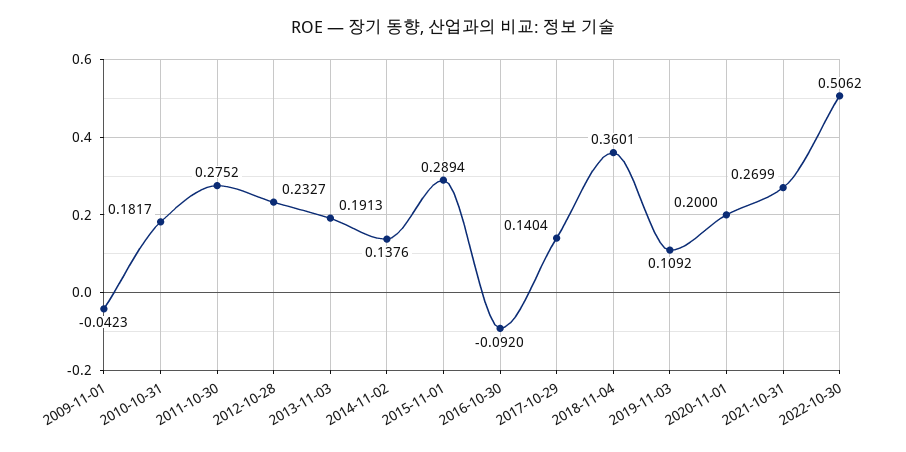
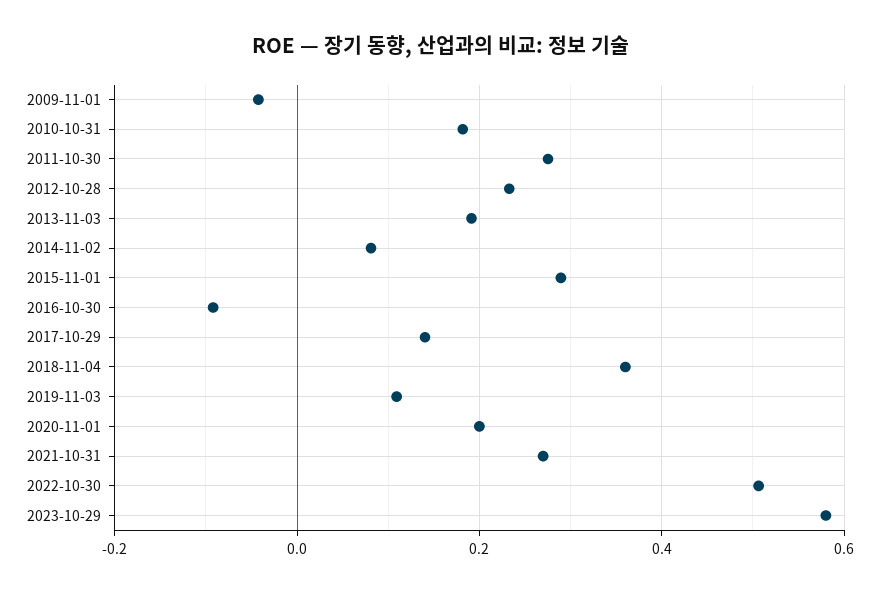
2014-11-02: 0.1376 -> 0.08
2023-10-29: none -> 0.58

